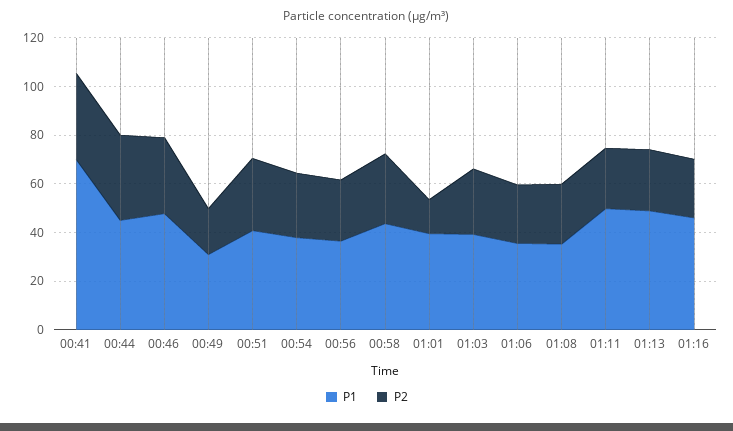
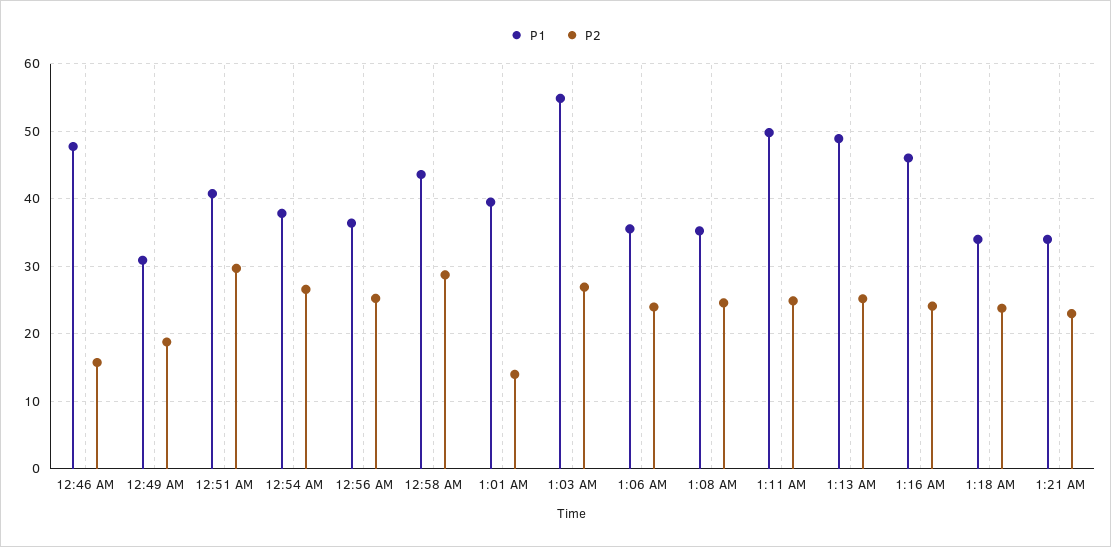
P1, 00:41: 70 -> none
P2, 00:41: 35 -> none
P1, 00:44: 45 -> none
P2, 00:44: 35 -> none
P2, 00:46: 30 -> 16
P1, 01:03: 40 -> 55
P1, 1:18 AM: none -> 34
P2, 1:18 AM: none -> 24
P1, 1:21 AM: none -> 34
P2, 1:21 AM: none -> 23

